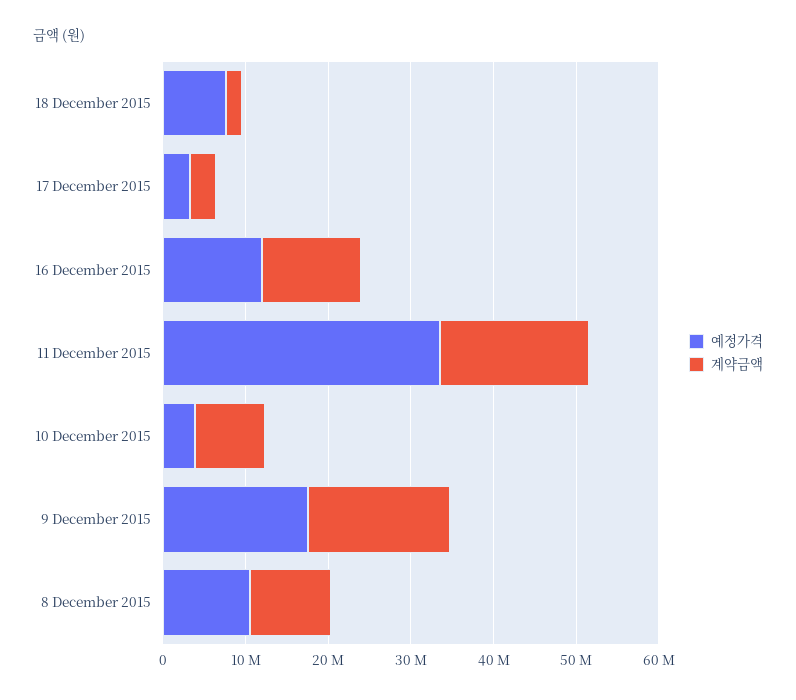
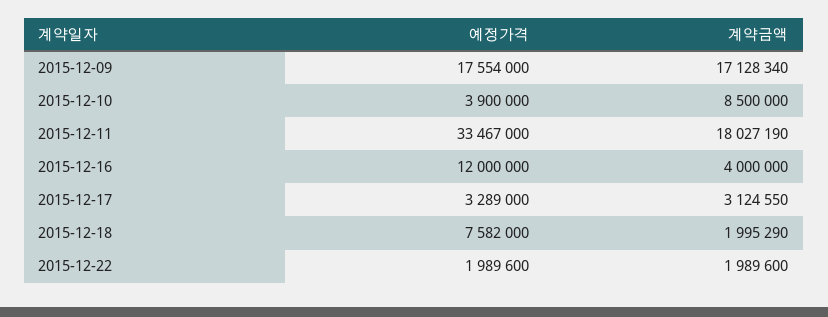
계약금액, 16 December 2015: 12000000 -> 4000000
예정가격, 8 December 2015: 10000000 -> none
계약금액, 8 December 2015: 10000000 -> none
예정가격, 2015-12-22: none -> 1989600
계약금액, 2015-12-22: none -> 1989600

